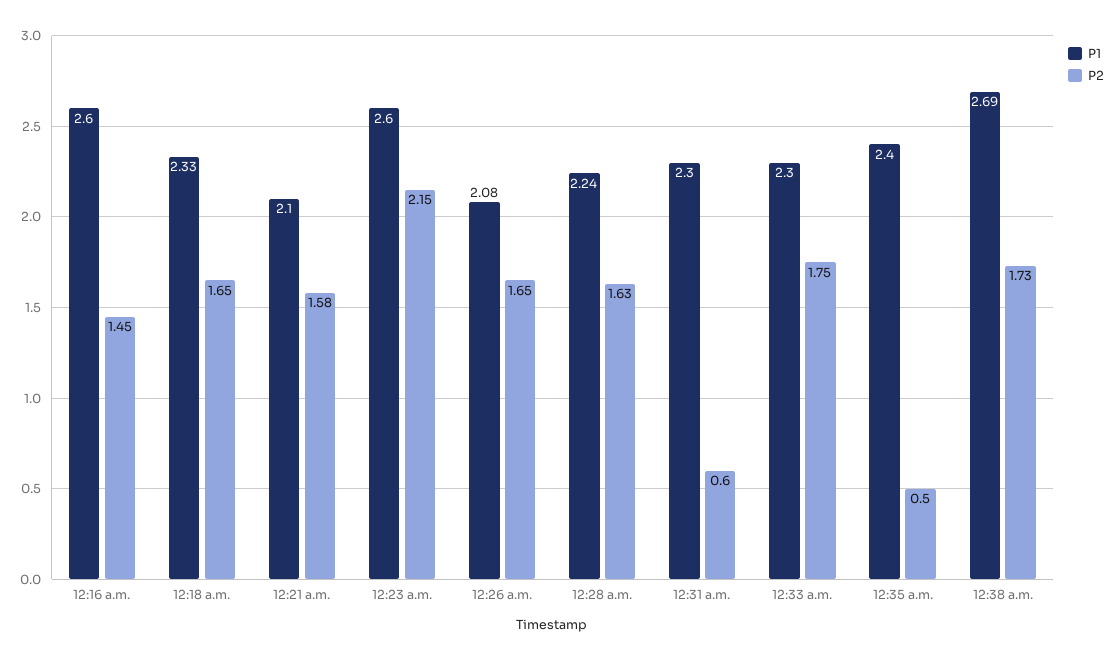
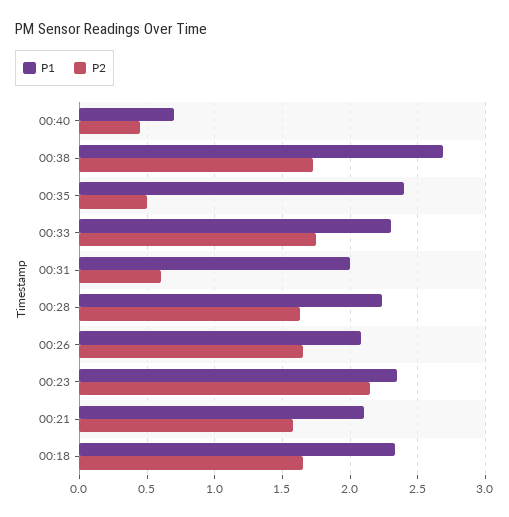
P1, 12:16 a.m.: 2.6 -> none
P2, 12:16 a.m.: 1.45 -> none
P1, 12:23 a.m.: 2.6 -> 2.35
P1, 12:31 a.m.: 2.3 -> 2
P1, 00:40: none -> 0.7
P2, 00:40: none -> 0.45

